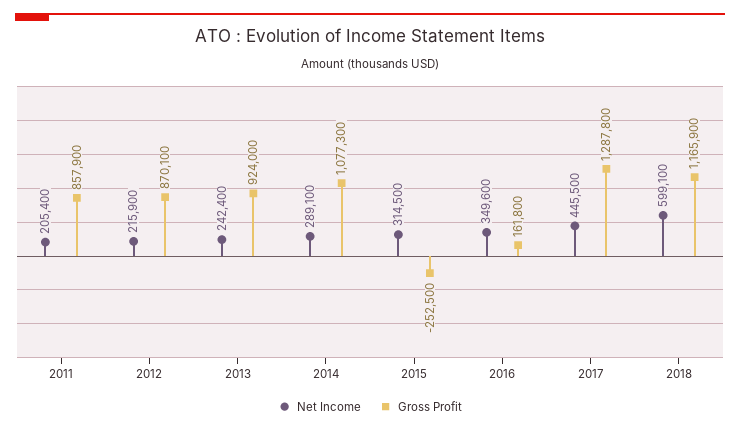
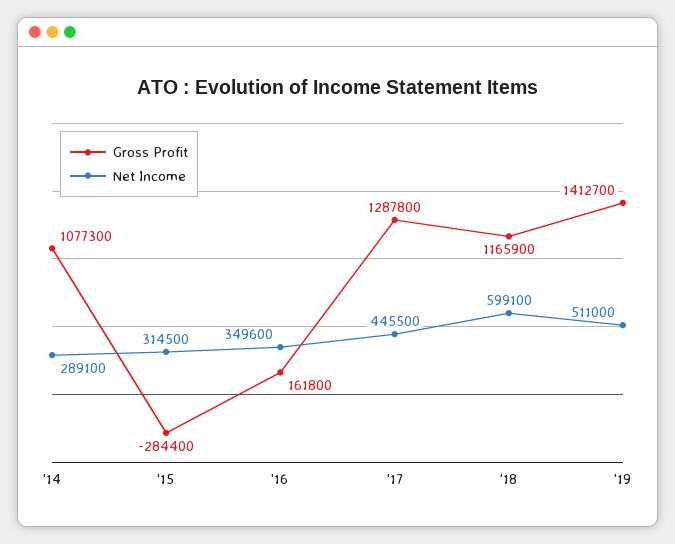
Net Income, 2011: 205400 -> none
Gross Profit, 2011: 857900 -> none
Net Income, 2012: 215900 -> none
Gross Profit, 2012: 870100 -> none
Net Income, 2013: 242400 -> none
Gross Profit, 2013: 924000 -> none
Gross Profit, 2015: -252500 -> -284400
Gross Profit, '19: none -> 1412700
Net Income, '19: none -> 511000

